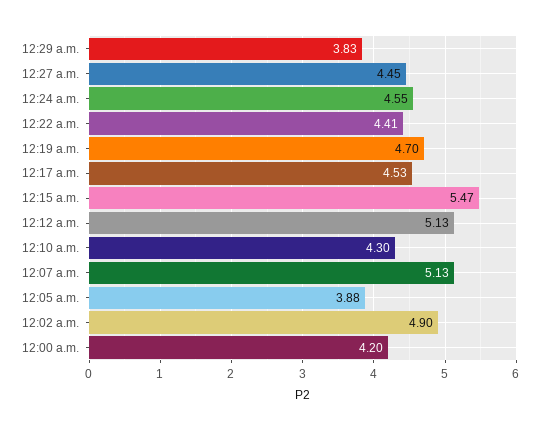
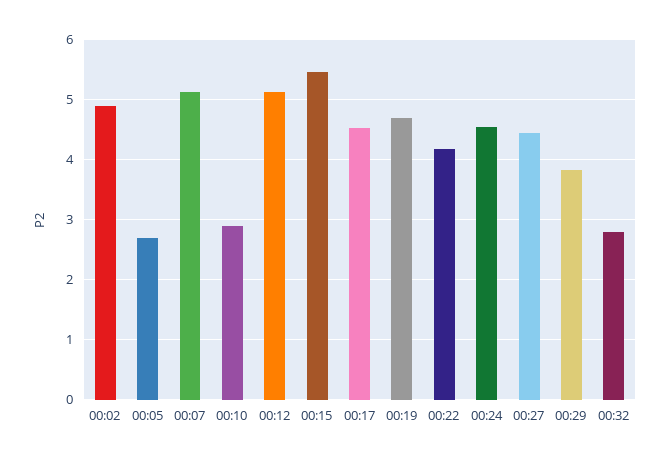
12:22 a.m.: 4.41 -> 4.2
12:10 a.m.: 4.3 -> 2.9
12:05 a.m.: 3.88 -> 2.7
12:00 a.m.: 4.2 -> none
00:32: none -> 2.8

